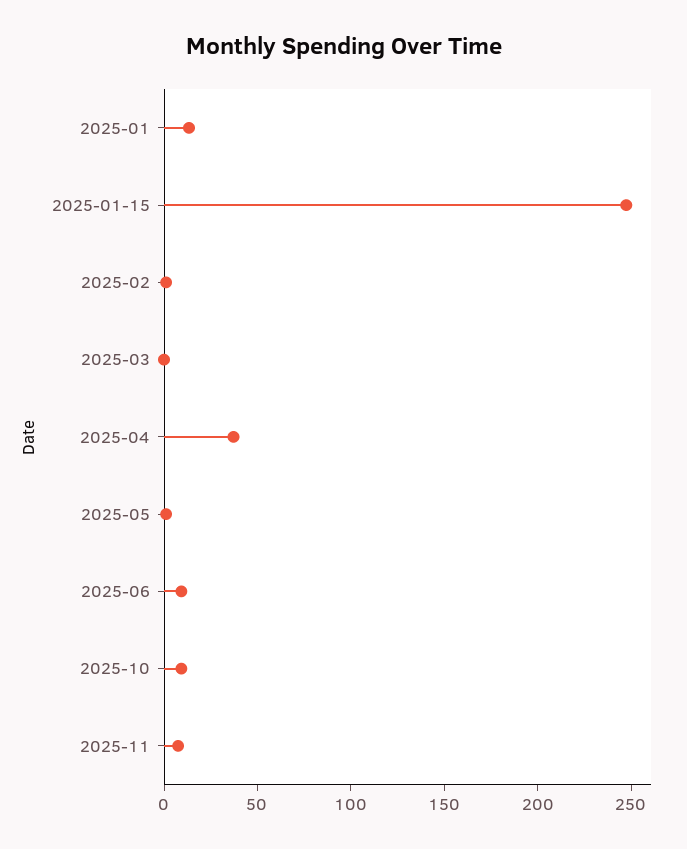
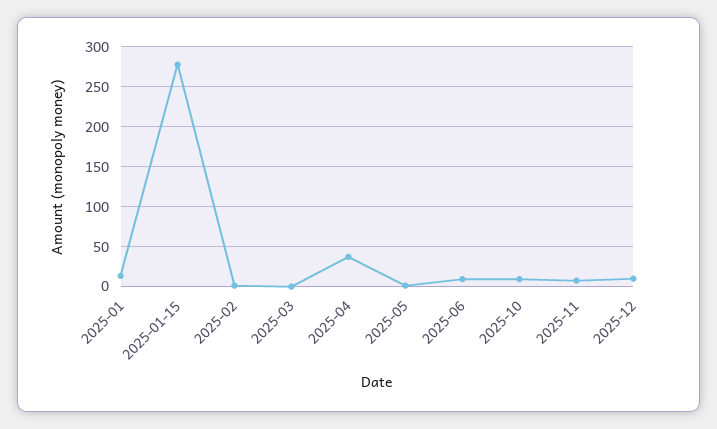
2025-01-15: 250 -> 280
2025-12: none -> 10

